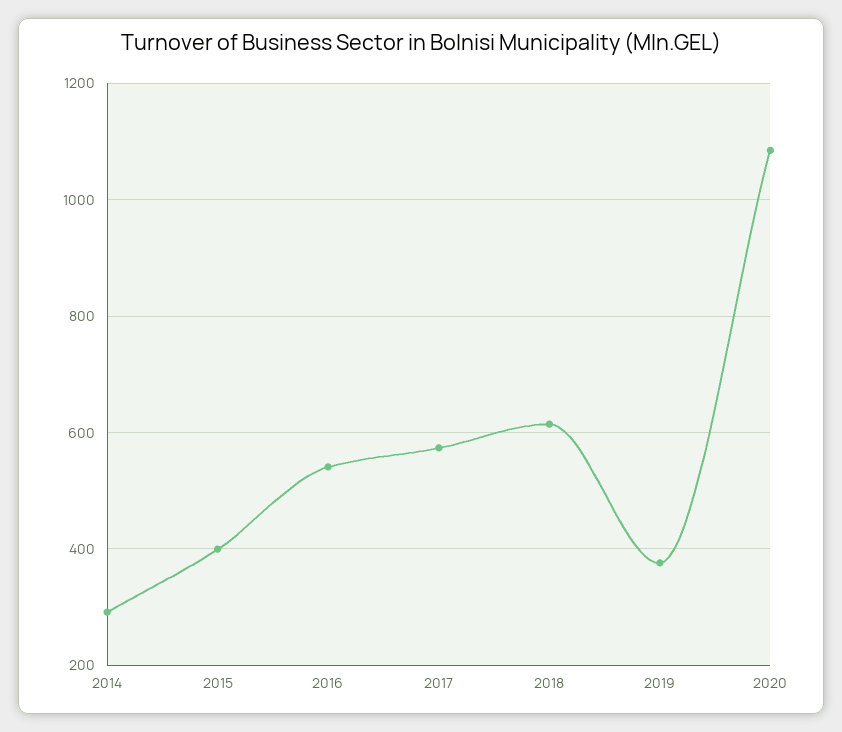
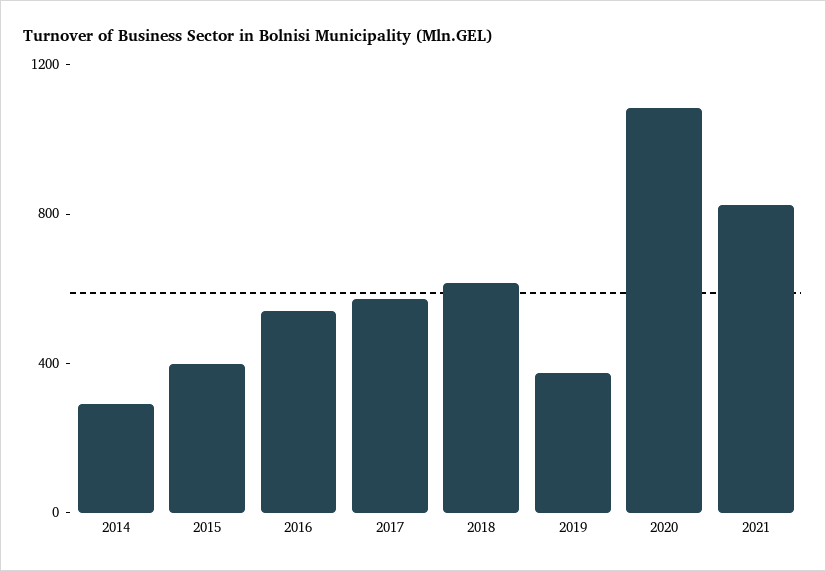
2021: none -> 800

